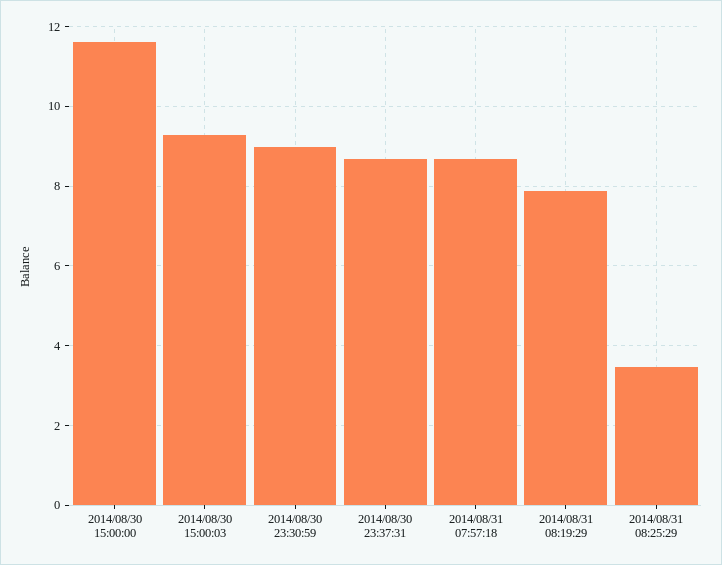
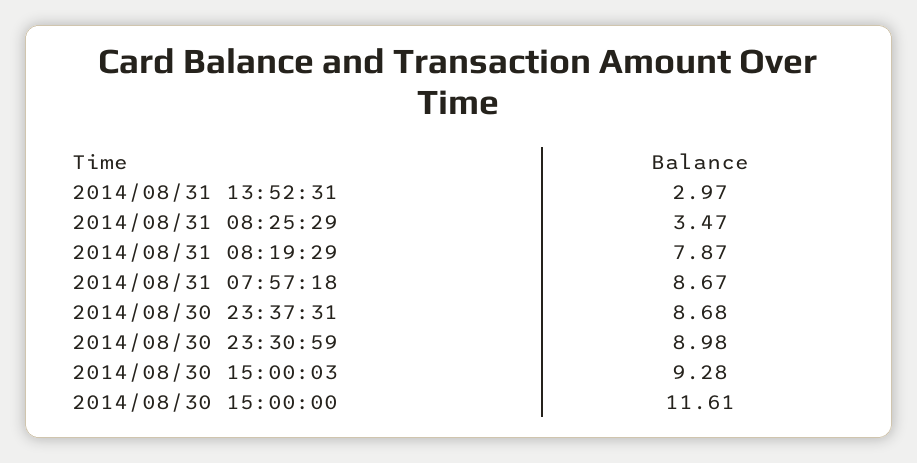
2014/08/31 13:52:31: none -> 2.97

